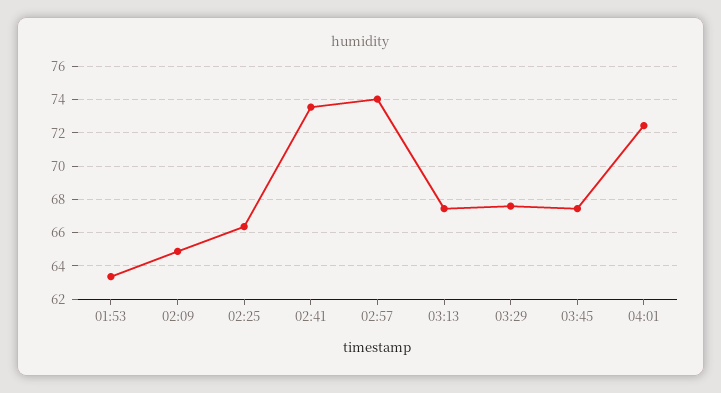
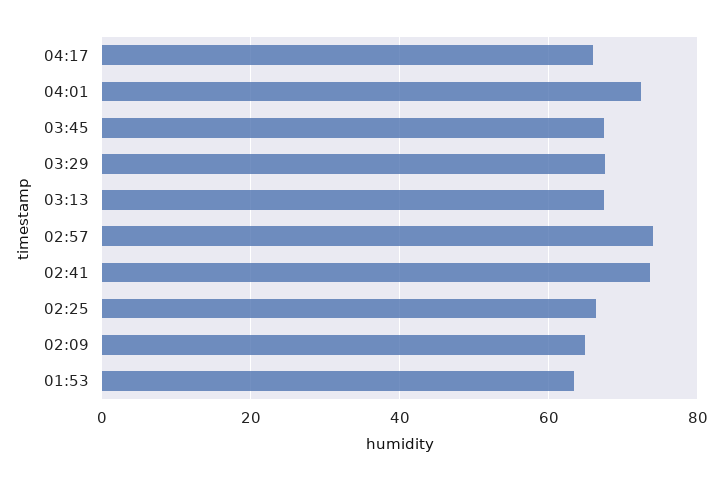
04:17: none -> 66

